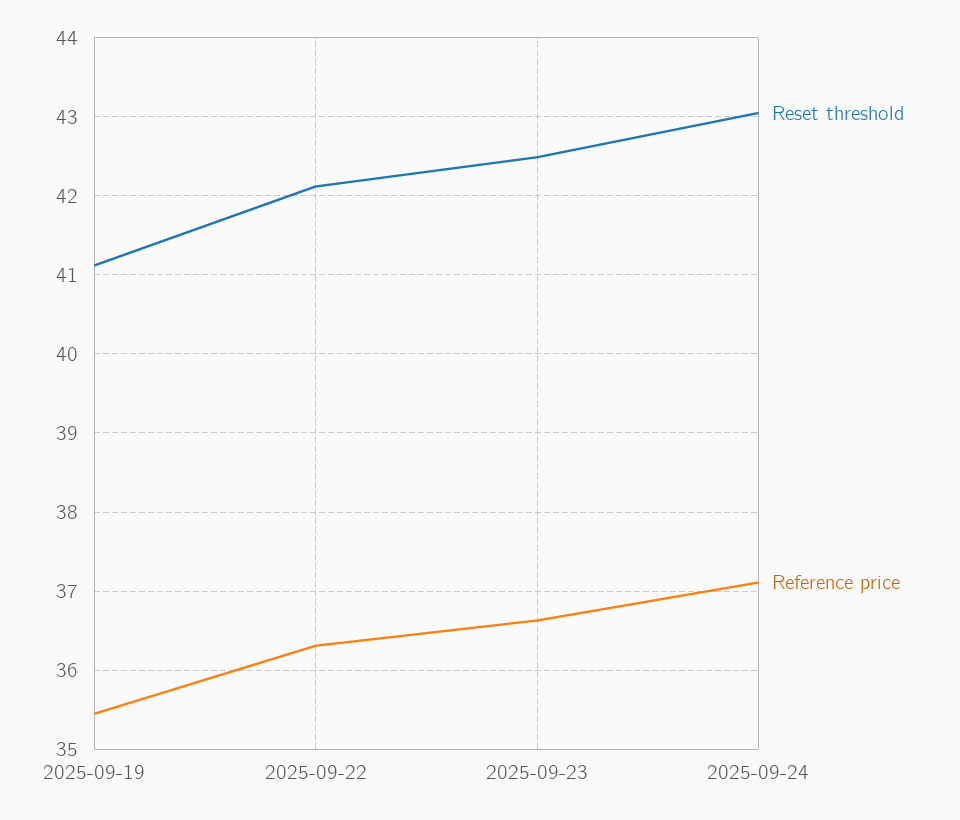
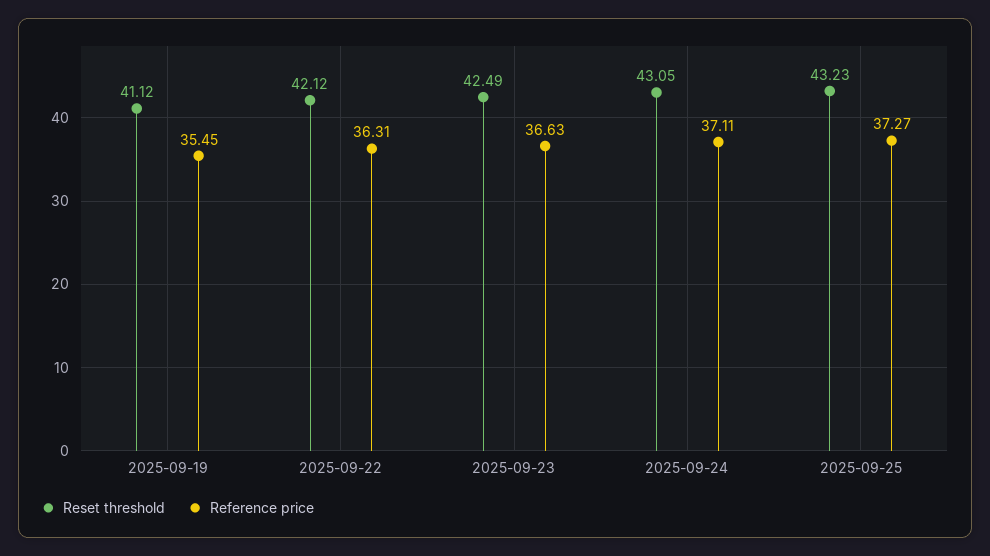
Reset threshold, 2025-09-25: none -> 43.23
Reference price, 2025-09-25: none -> 37.27

